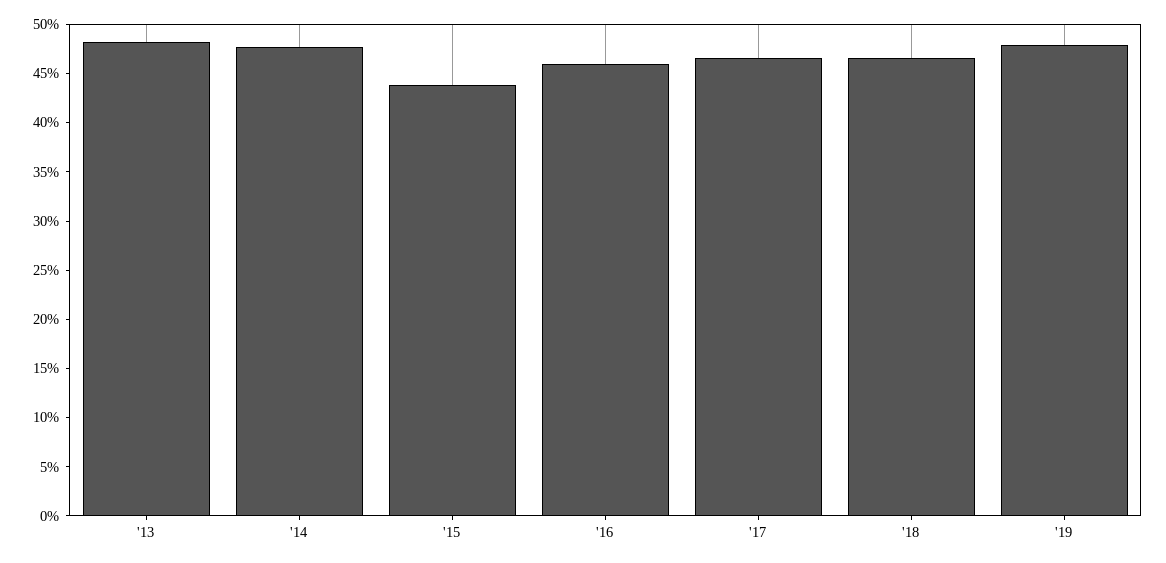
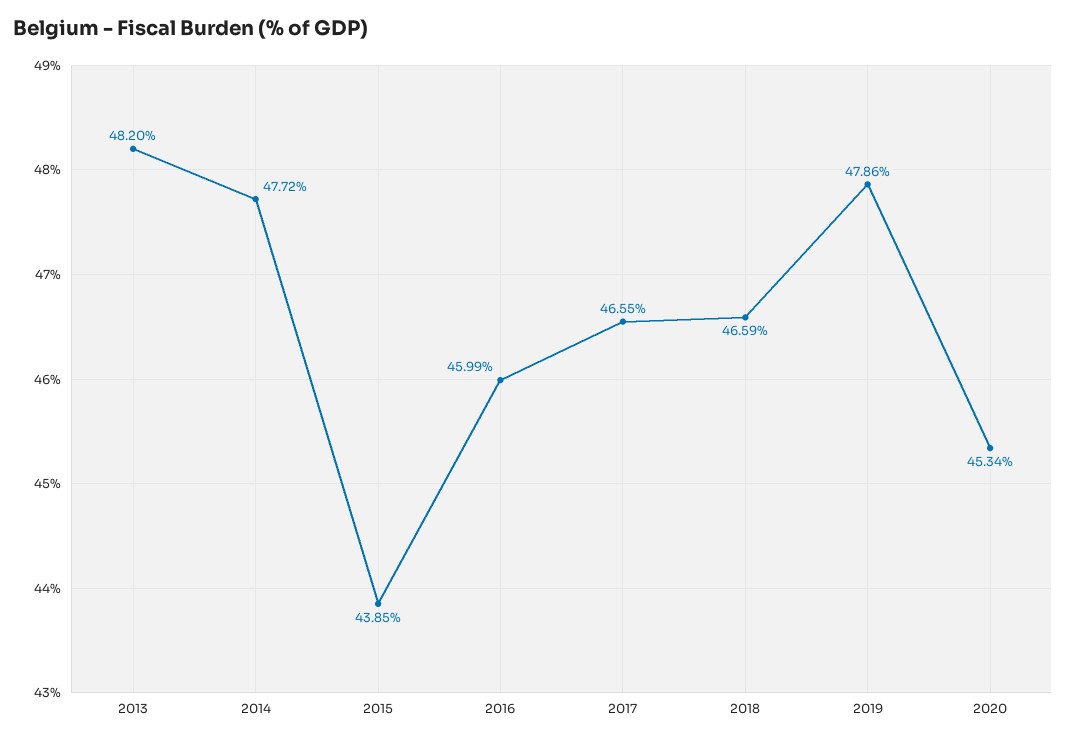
2020: none -> 45.34

